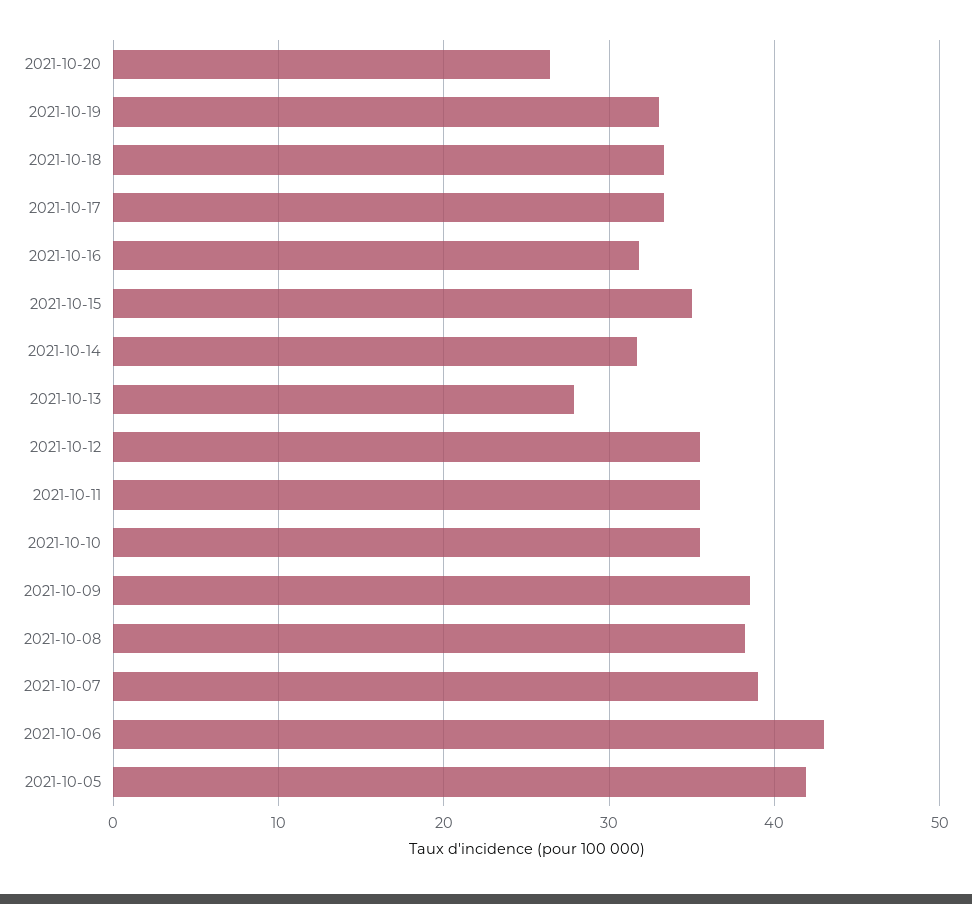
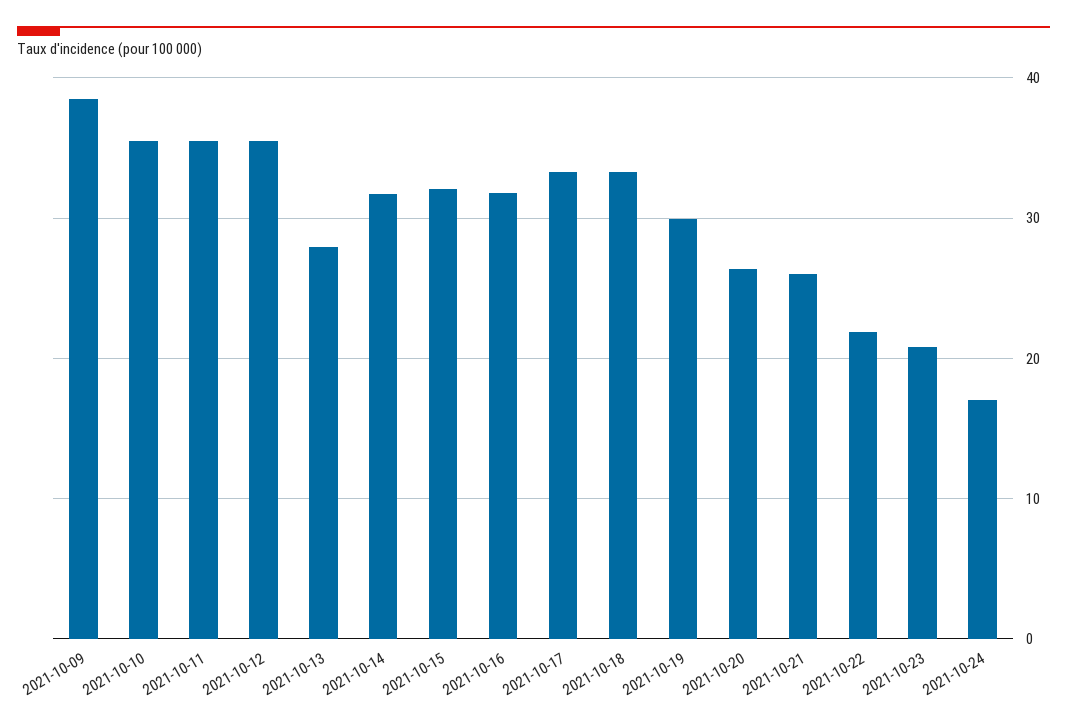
2021-10-19: 33 -> 30
2021-10-15: 35 -> 32
2021-10-08: 38 -> none
2021-10-07: 39 -> none
2021-10-06: 43 -> none
2021-10-05: 42 -> none
2021-10-21: none -> 26
2021-10-22: none -> 22
2021-10-23: none -> 21
2021-10-24: none -> 17

